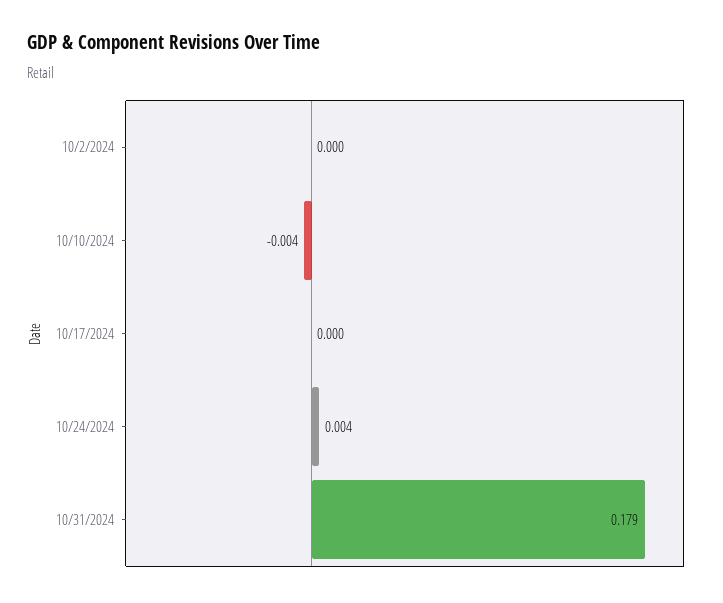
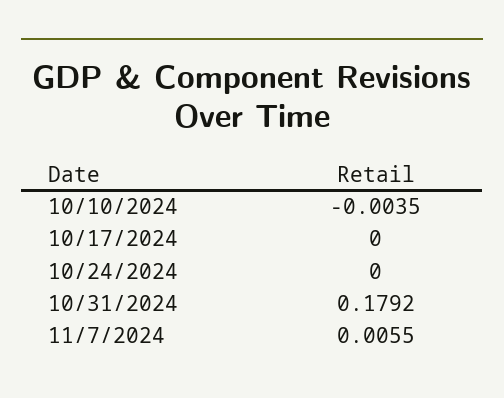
10/2/2024: 0 -> none
10/24/2024: 0.004 -> 0
11/7/2024: none -> 0.0055

